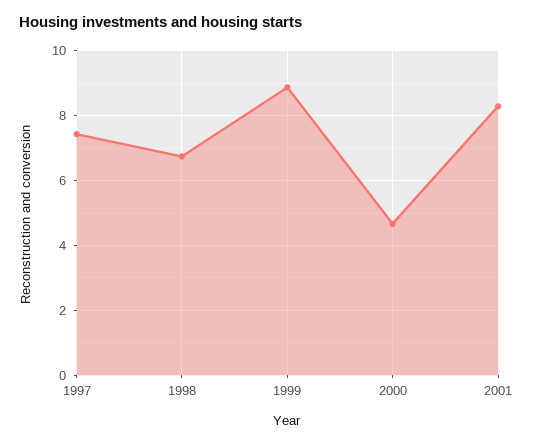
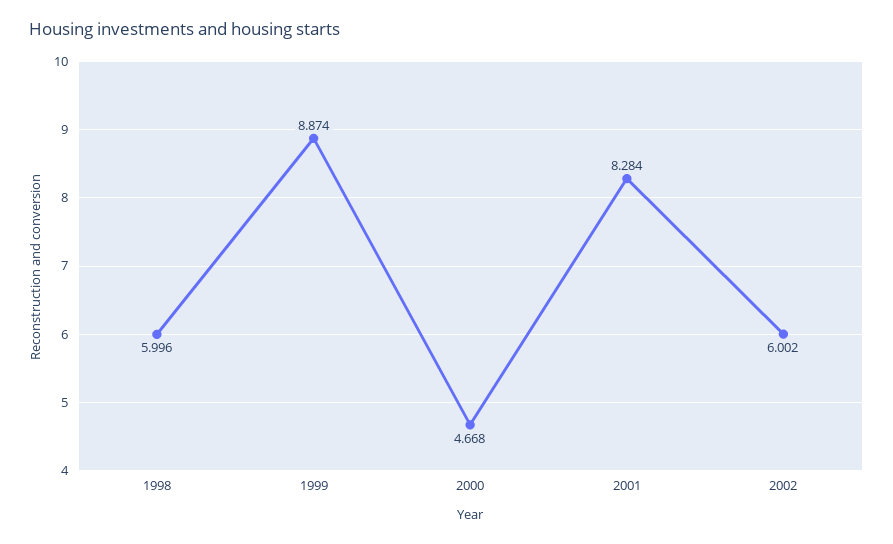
1997: 7.4 -> none
1998: 6.8 -> 5.996
2002: none -> 6.002

